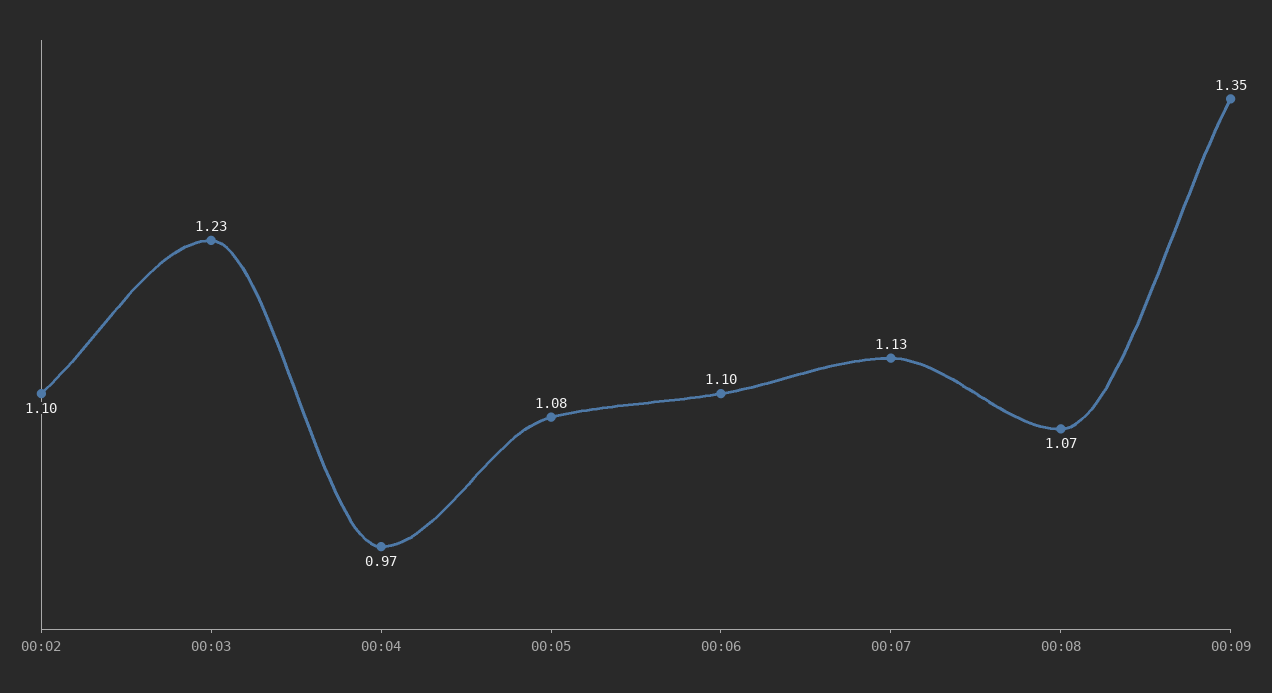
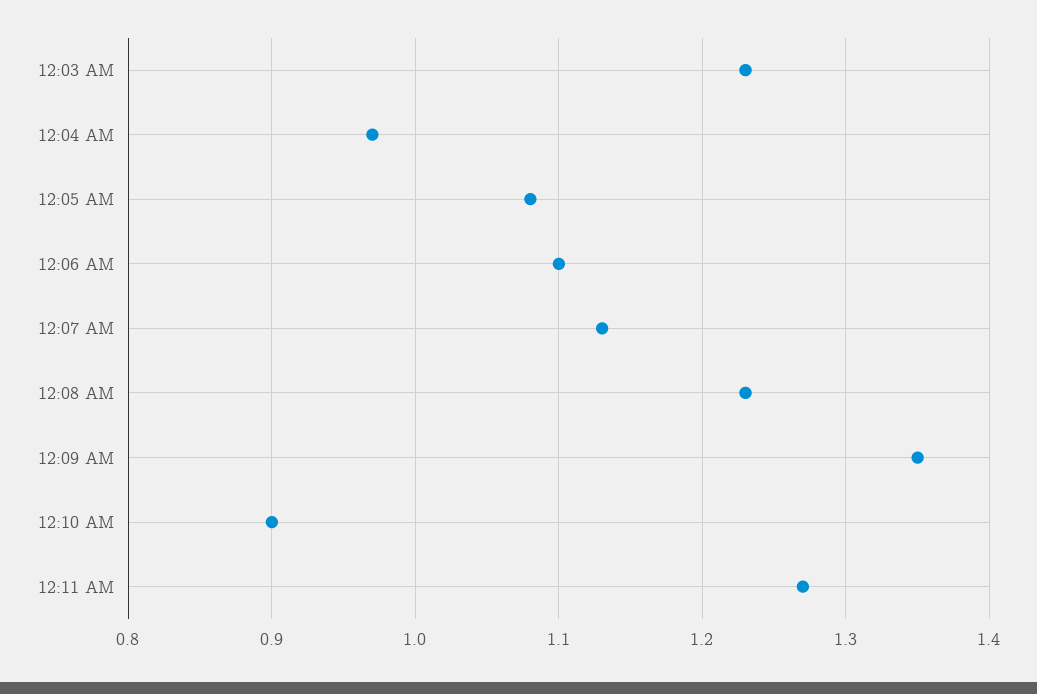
00:02: 1.1 -> none
00:08: 1.07 -> 1.23
12:10 AM: none -> 0.9
12:11 AM: none -> 1.27

